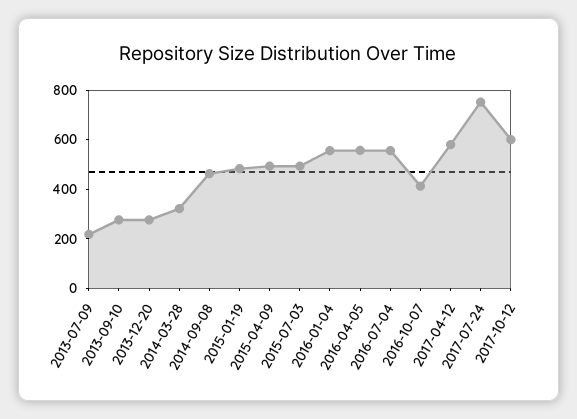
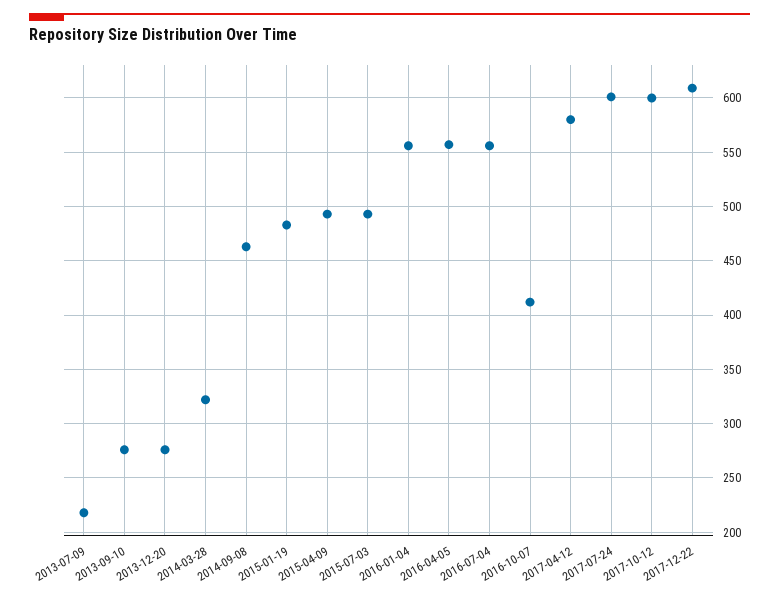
2017-07-24: 750 -> 600
2017-12-22: none -> 610

